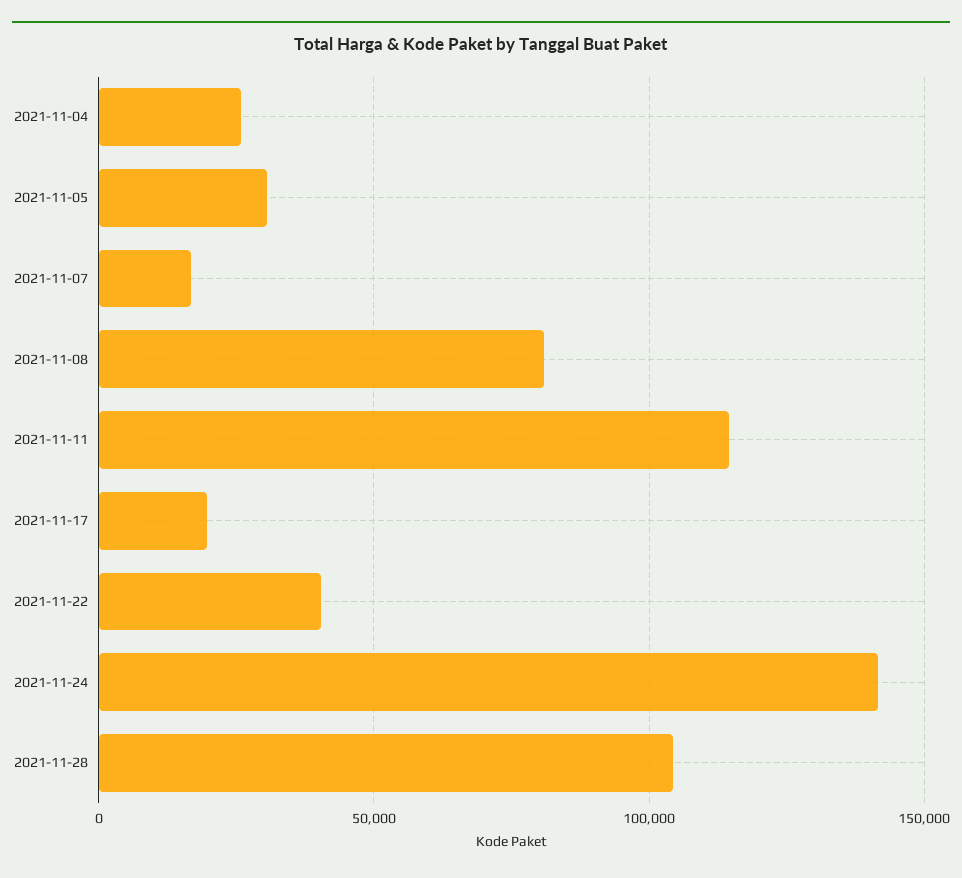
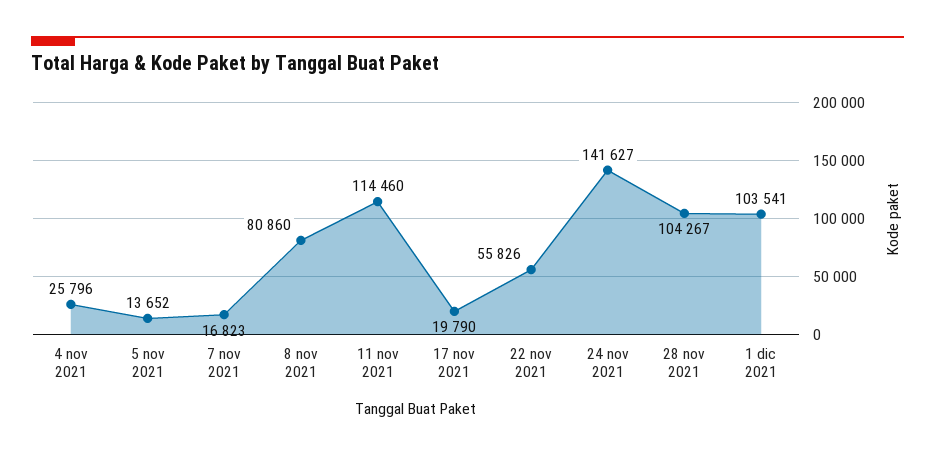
2021-11-05: 30000 -> 13652
2021-11-22: 40000 -> 55826
1 dic 2021: none -> 103541

